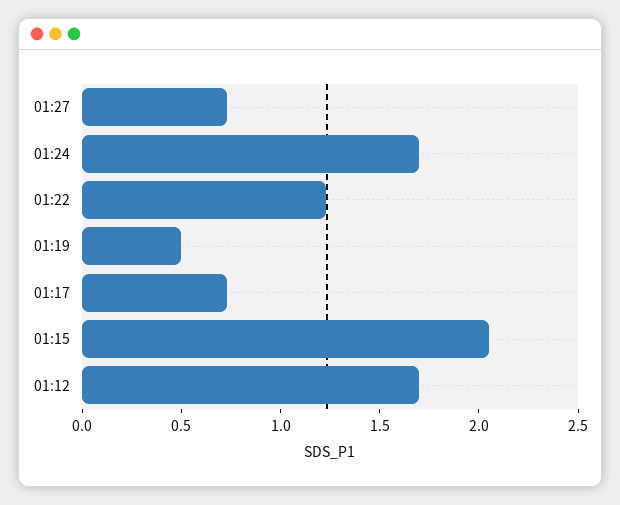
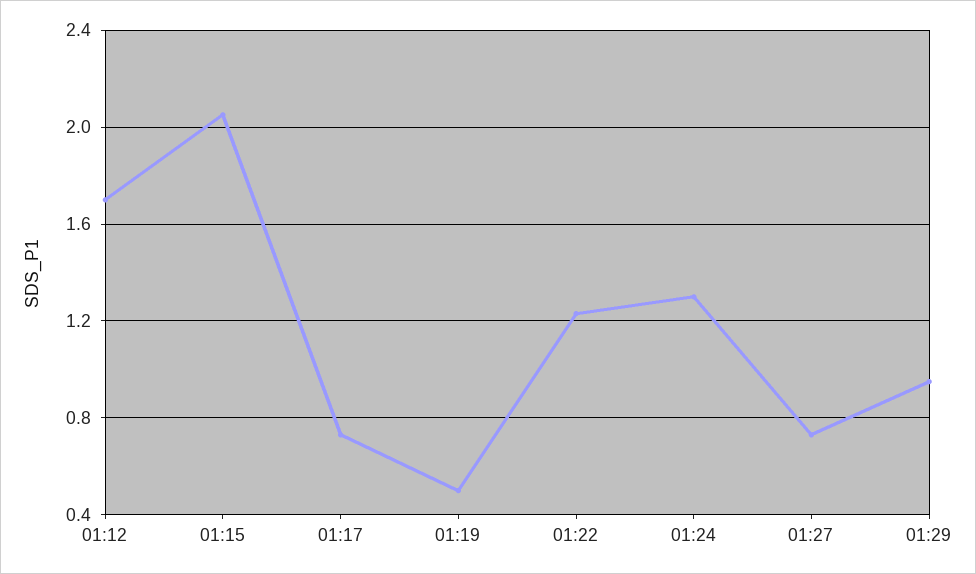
01:24: 1.7 -> 1.3
01:29: none -> 0.95

